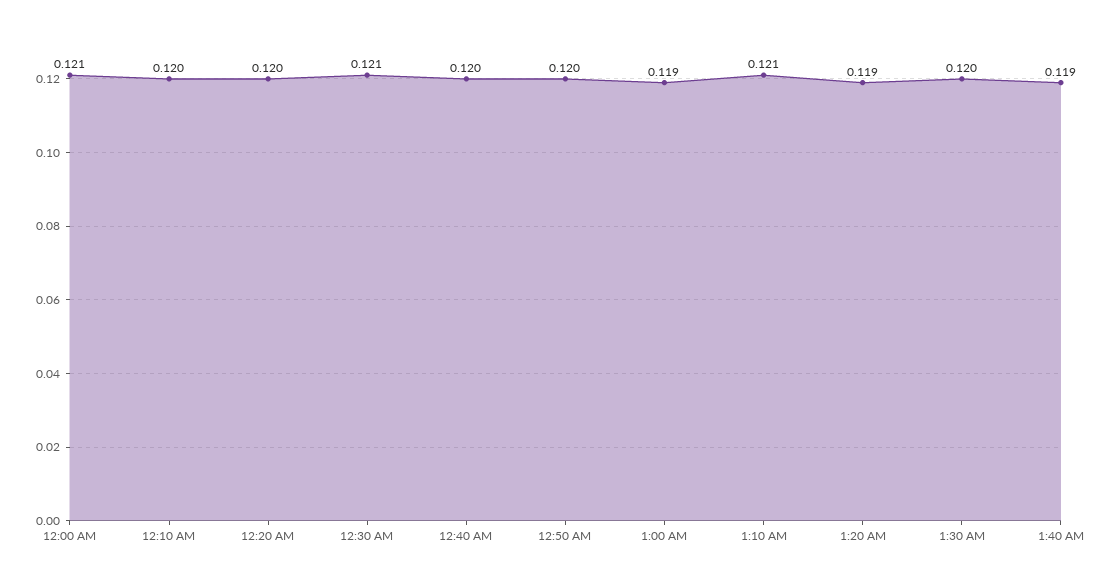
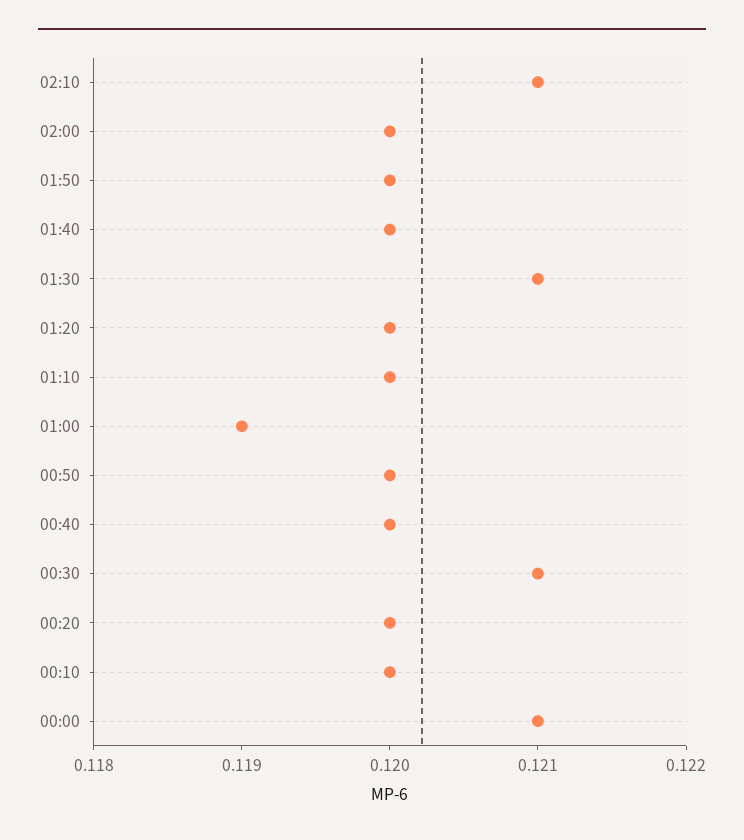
1:10 AM: 0.121 -> 0.12
1:20 AM: 0.119 -> 0.12
1:30 AM: 0.12 -> 0.121
1:40 AM: 0.119 -> 0.12
02:10: none -> 0.121
02:00: none -> 0.12
01:50: none -> 0.12

